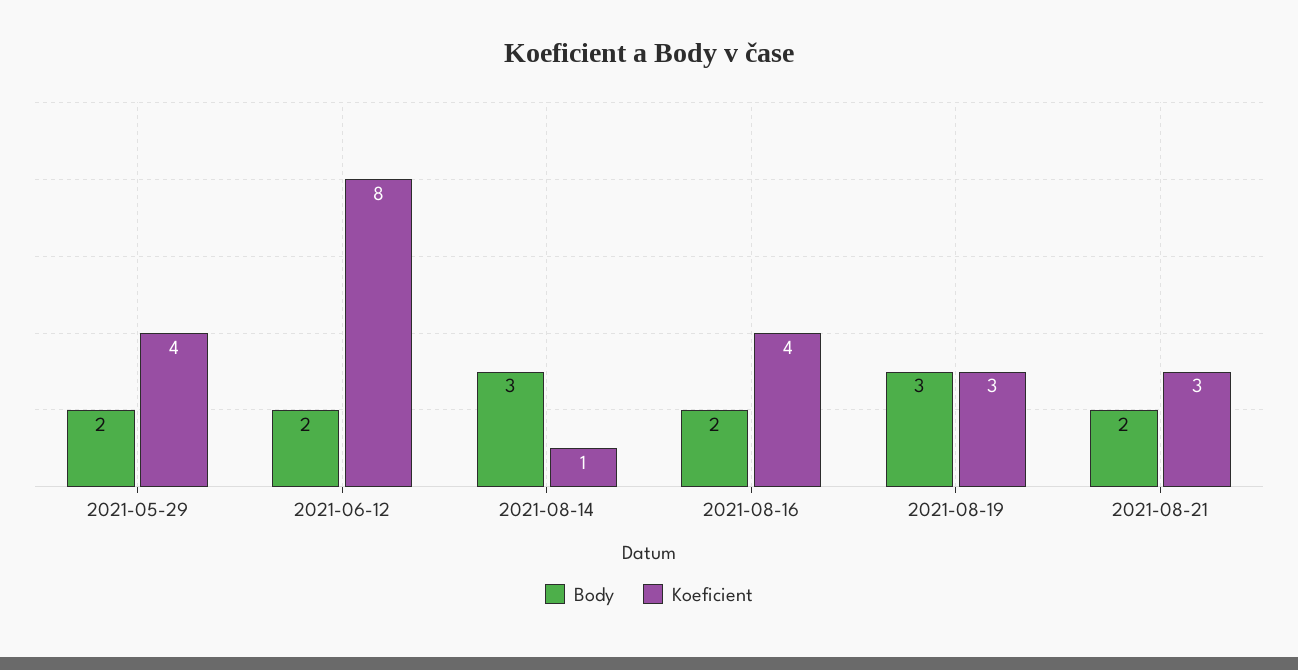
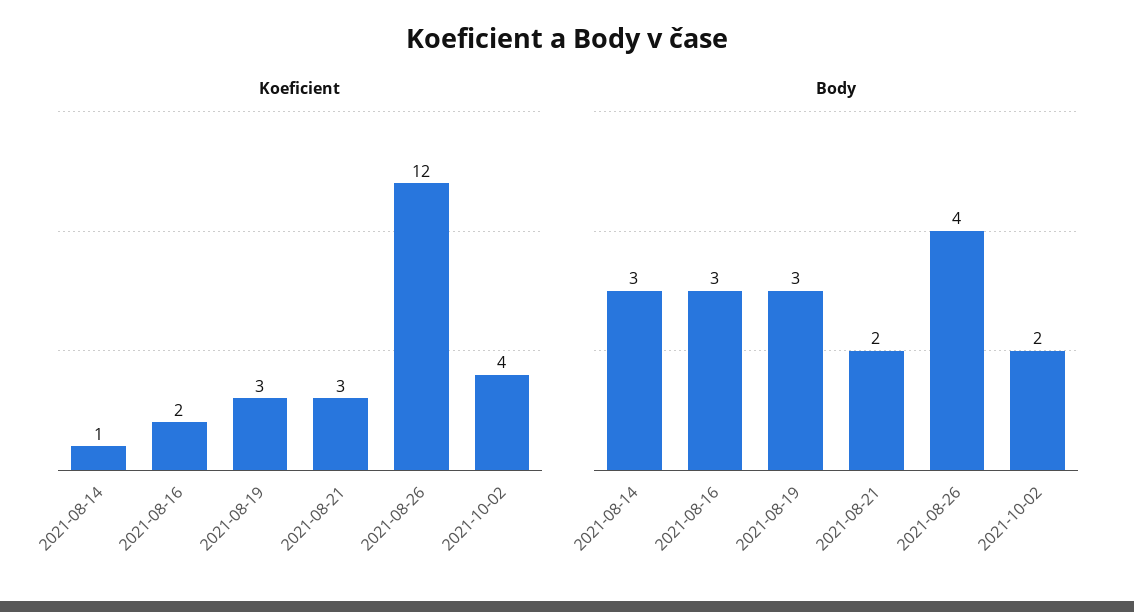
Body, 2021-05-29: 2 -> none
Koeficient, 2021-05-29: 4 -> none
Body, 2021-06-12: 2 -> none
Koeficient, 2021-06-12: 8 -> none
Body, 2021-08-16: 2 -> 3
Koeficient, 2021-08-16: 4 -> 2
Koeficient, 2021-08-26: none -> 12
Koeficient, 2021-10-02: none -> 4
Body, 2021-08-26: none -> 4
Body, 2021-10-02: none -> 2

